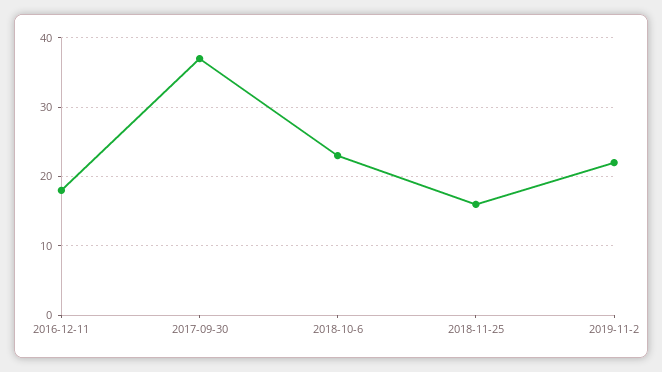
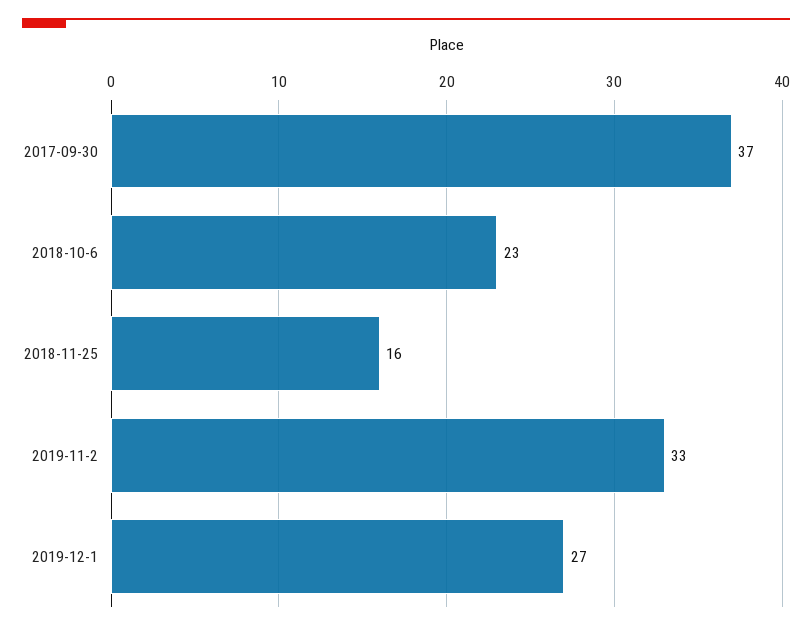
2016-12-11: 18 -> none
2019-11-2: 22 -> 33
2019-12-1: none -> 27

